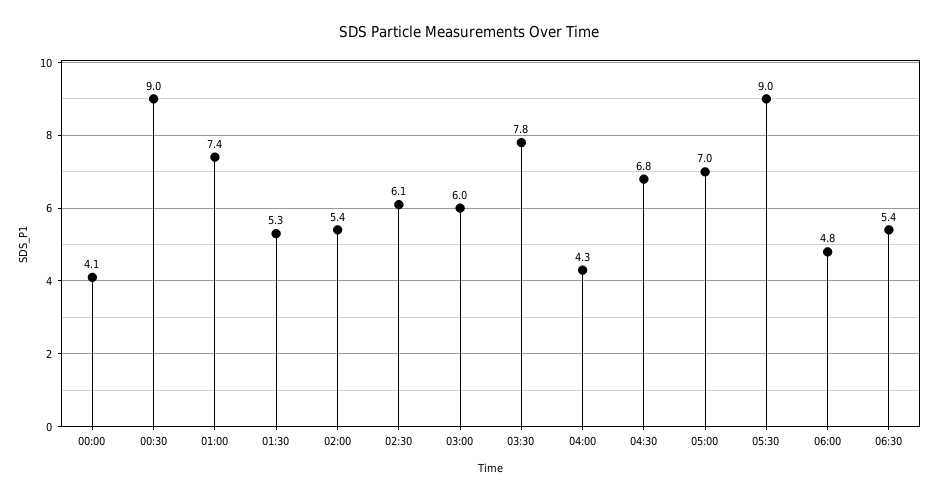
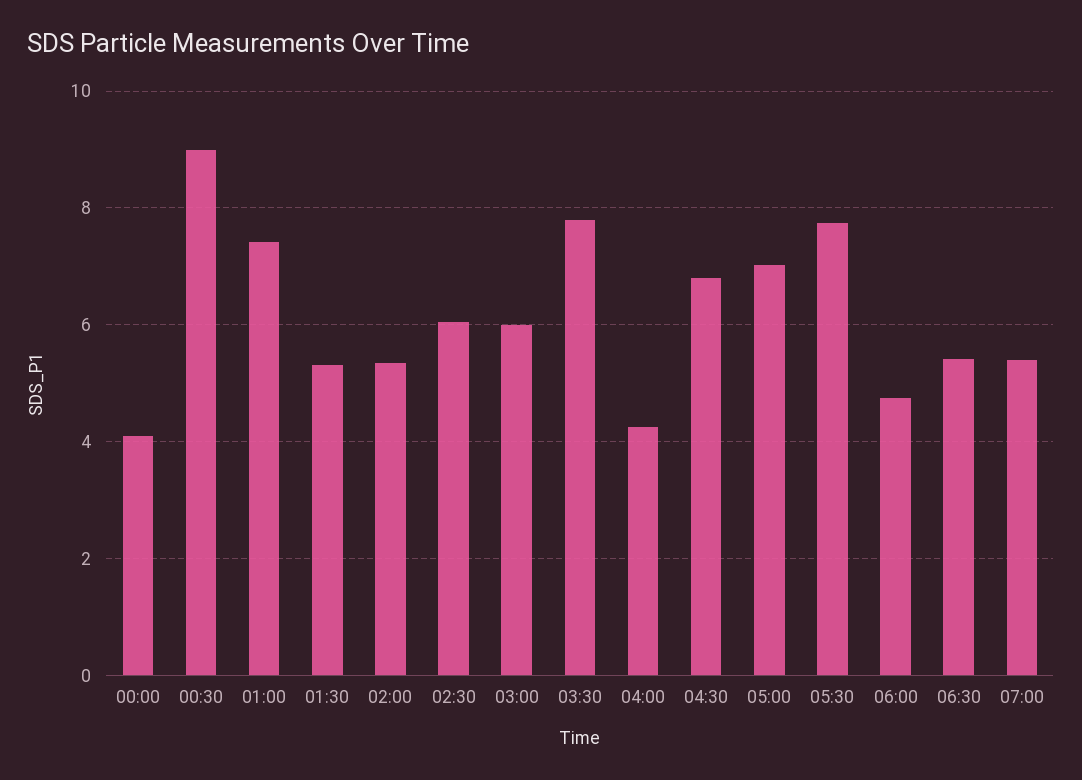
05:30: 9 -> 7.8
07:00: none -> 5.4

